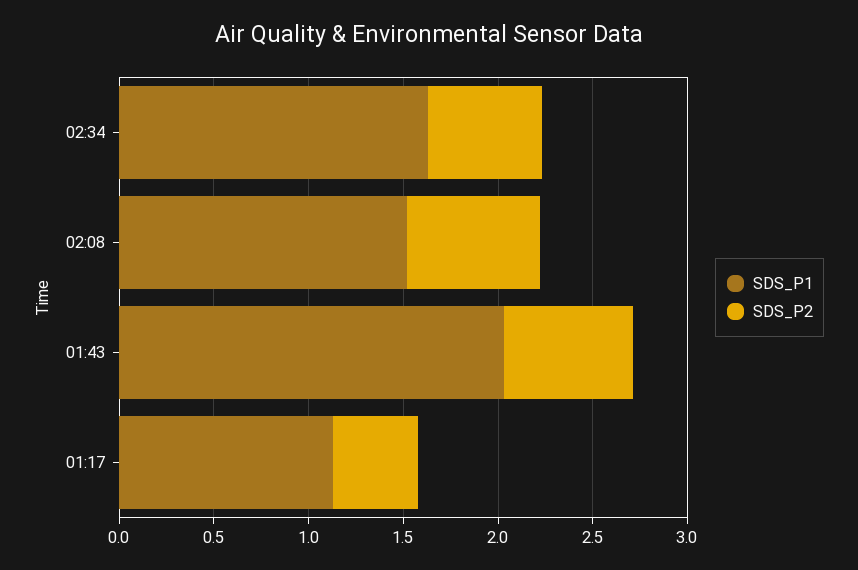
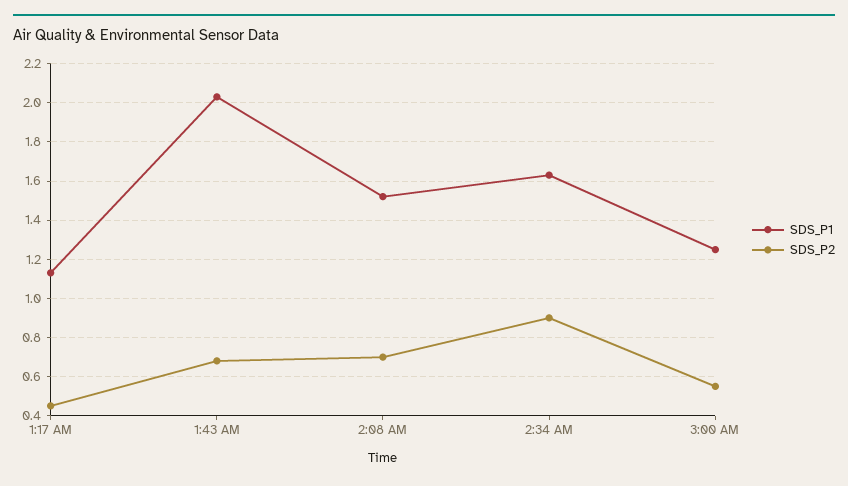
SDS_P2, 02:34: 0.6 -> 0.9
SDS_P1, 3:00 AM: none -> 1.25
SDS_P2, 3:00 AM: none -> 0.55

